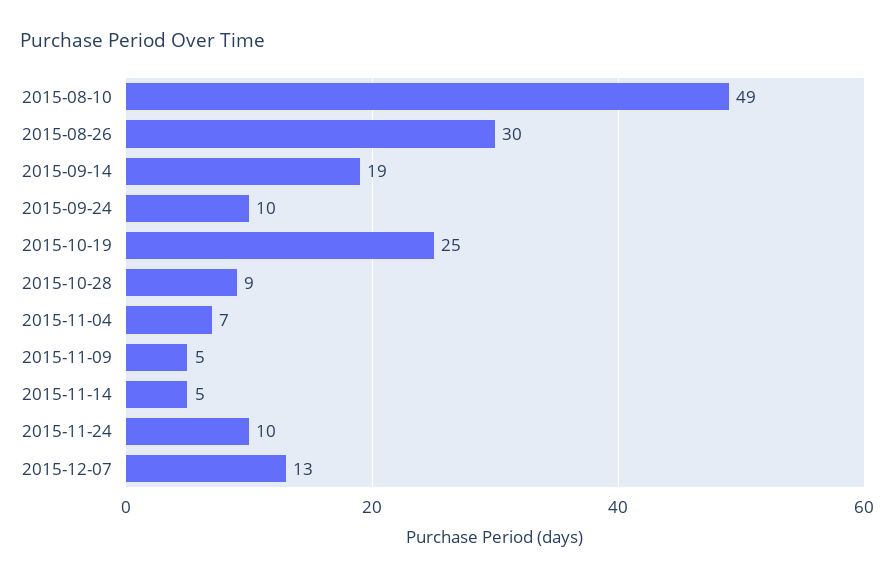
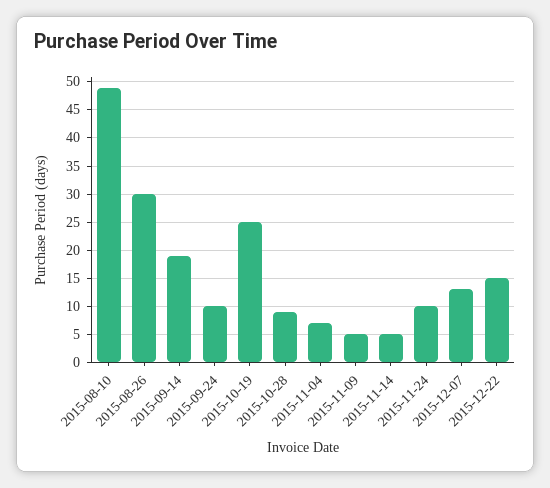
2015-12-22: none -> 15

